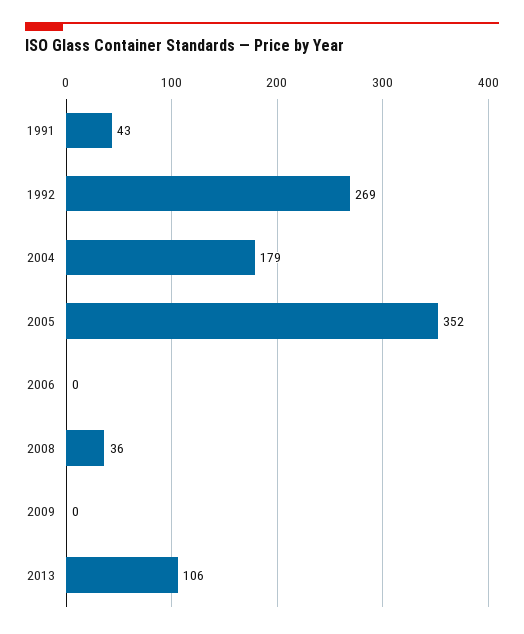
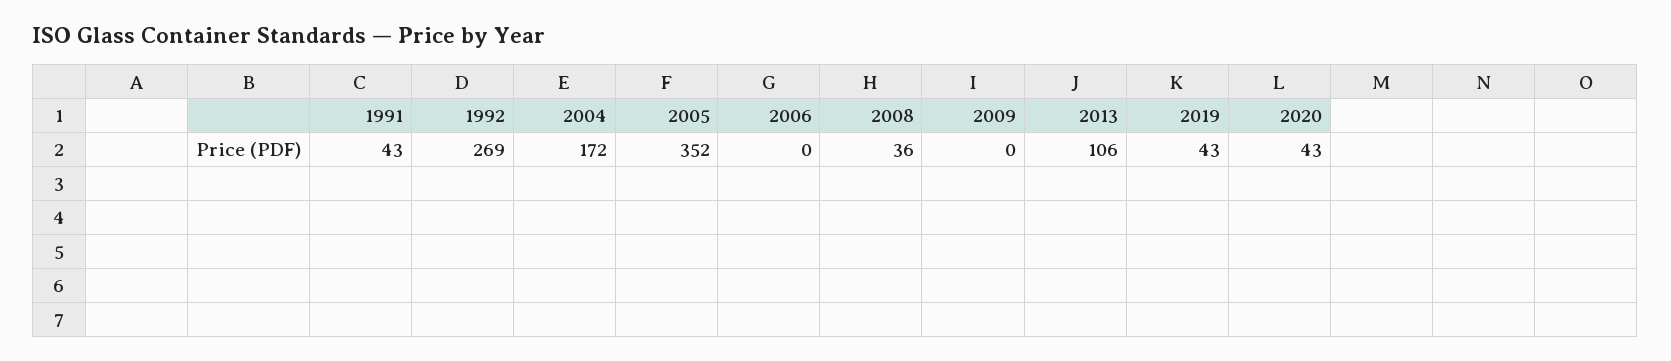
2004: 179 -> 172
2019: none -> 43
2020: none -> 43

